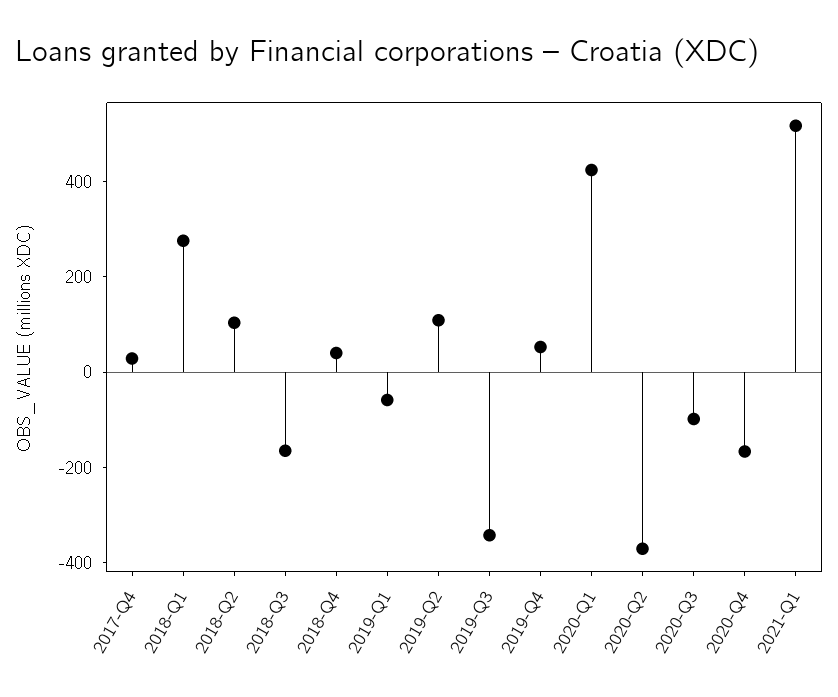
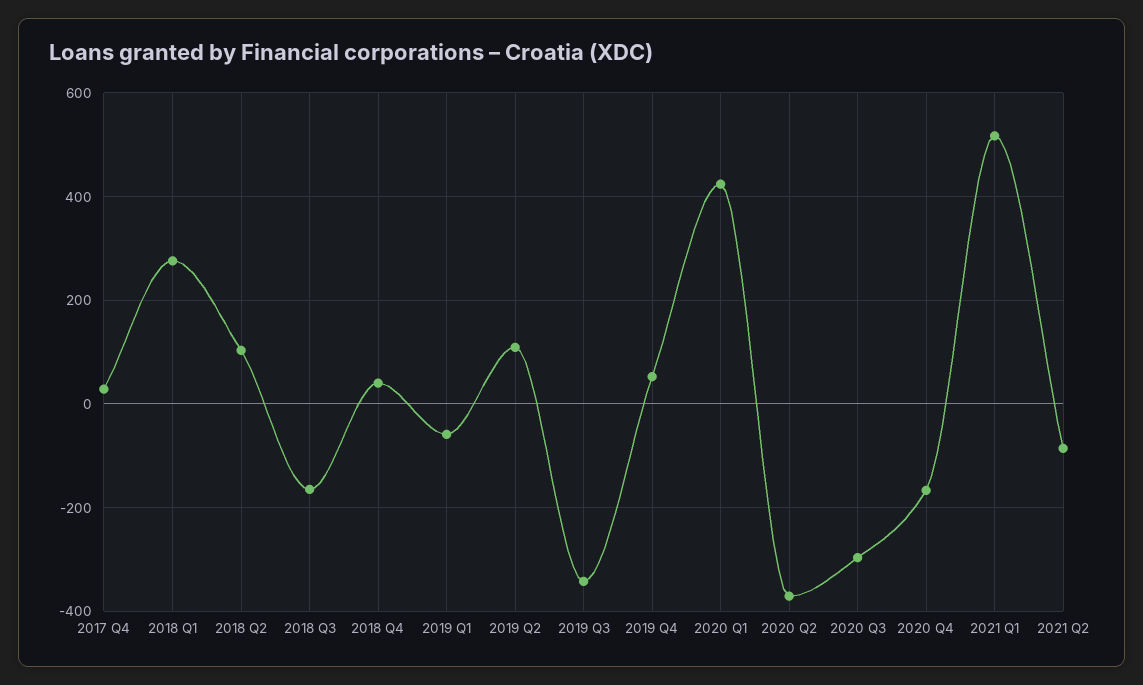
2020-Q3: -100 -> -300
2021 Q2: none -> -80

